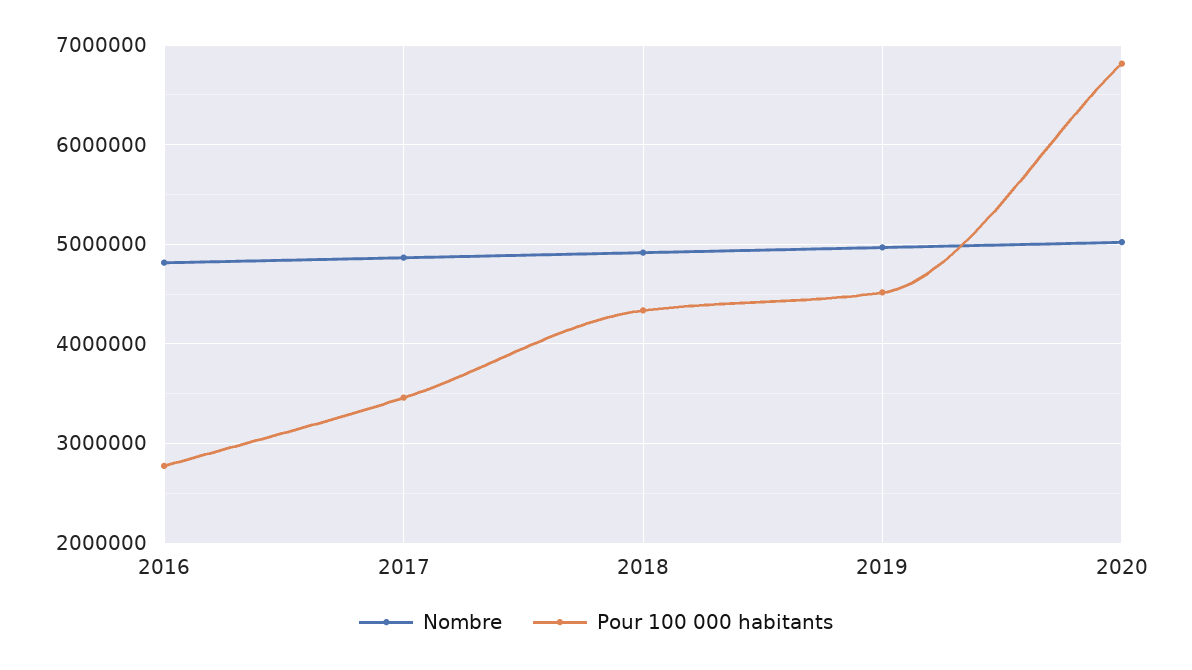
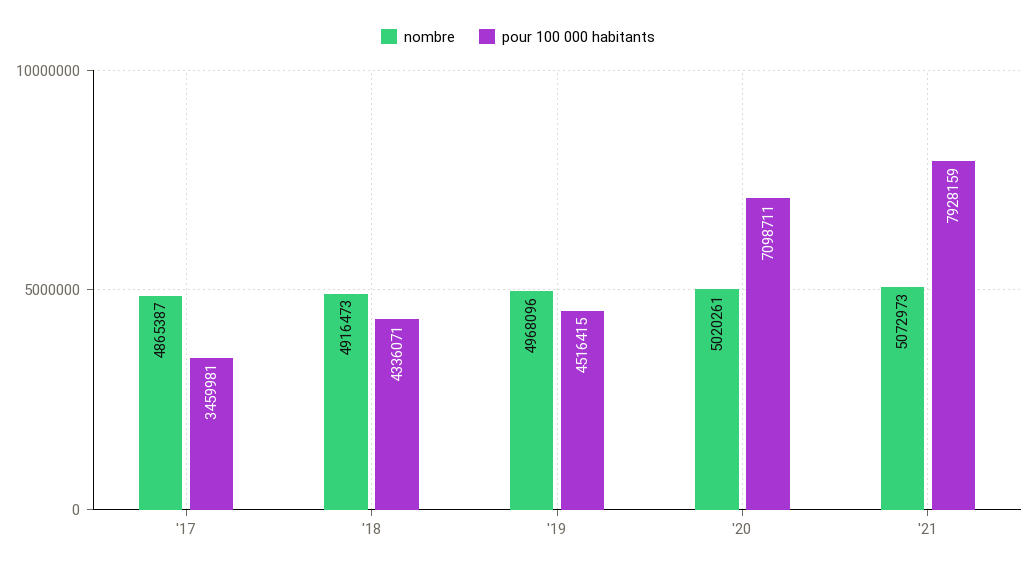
Nombre, 2016: 4800000 -> none
Pour 100 000 habitants, 2016: 2800000 -> none
Pour 100 000 habitants, 2020: 6800000 -> 7098711
Nombre, '21: none -> 5072973
Pour 100 000 habitants, '21: none -> 7928159

